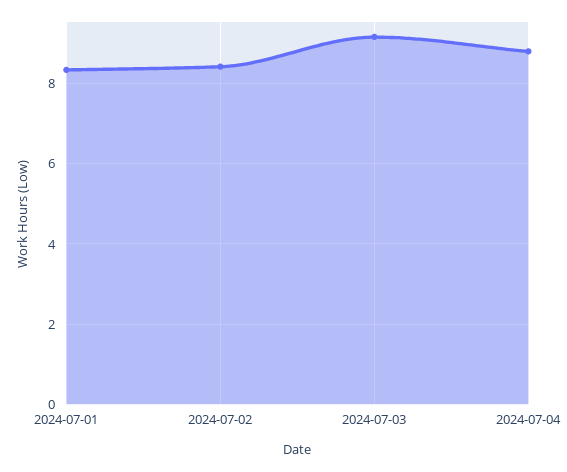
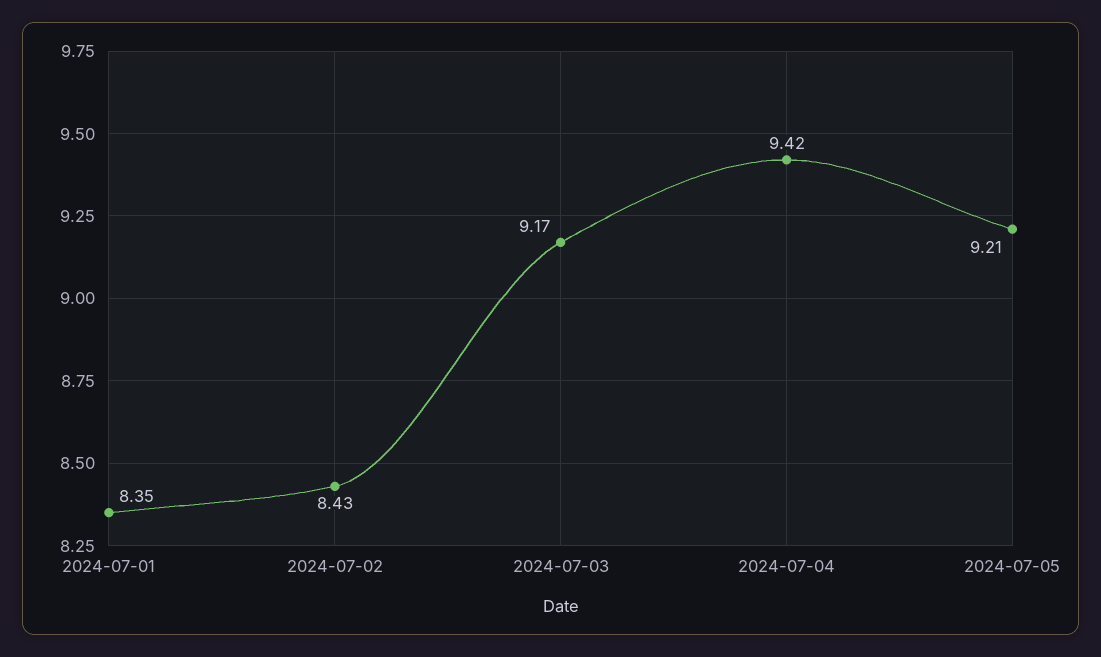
2024-07-04: 8.8 -> 9.42
2024-07-05: none -> 9.21

